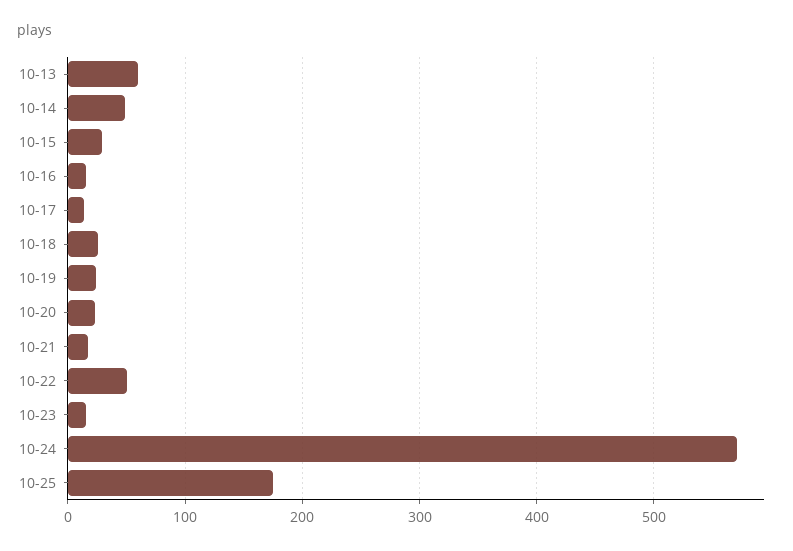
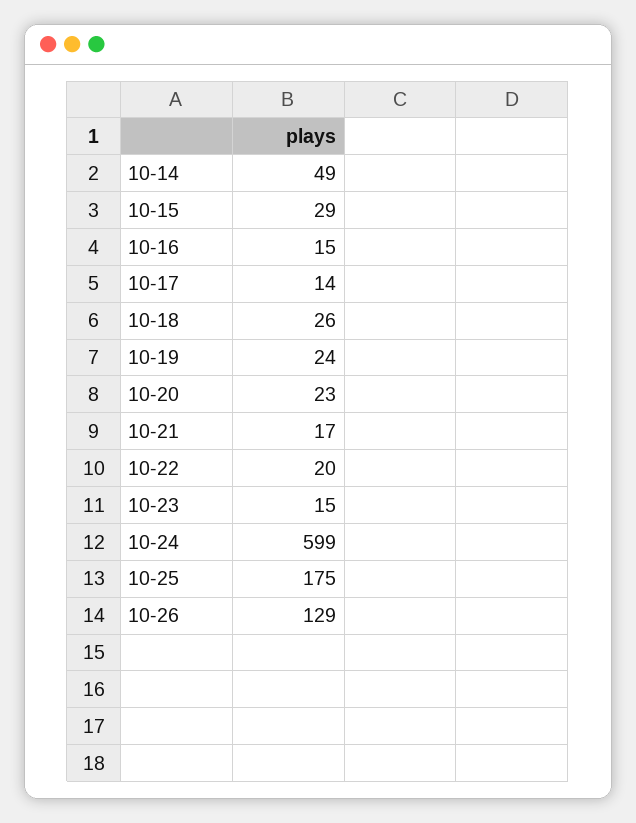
10-13: 60 -> none
10-22: 50 -> 20
10-24: 570 -> 599
10-26: none -> 129

